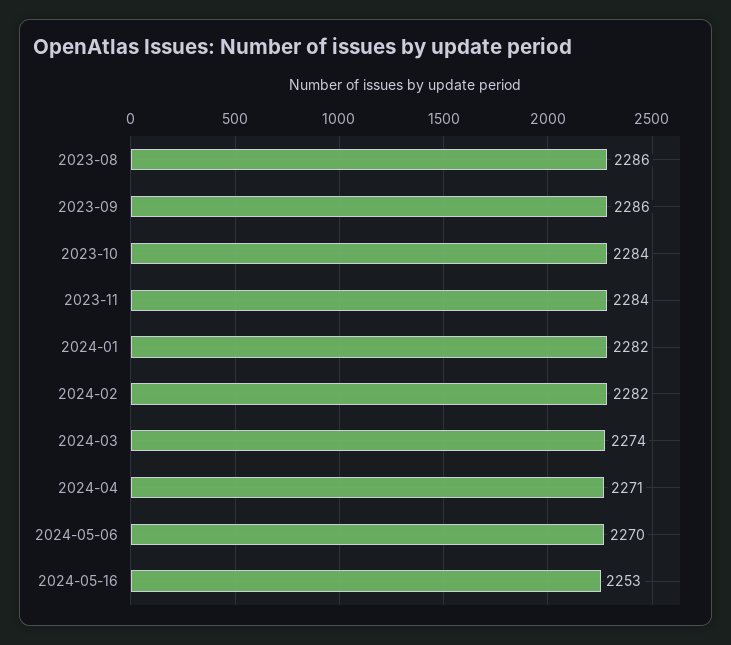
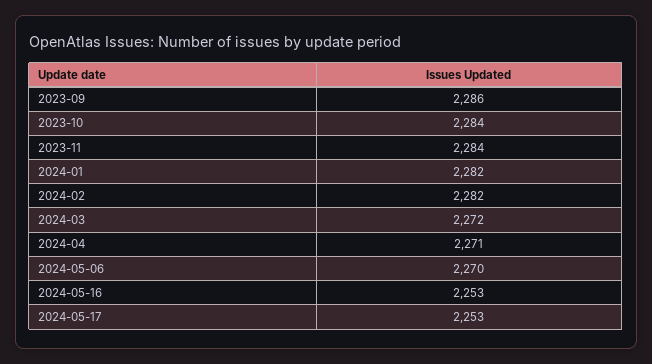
2023-08: 2286 -> none
2024-03: 2274 -> 2272
2024-05-17: none -> 2253

